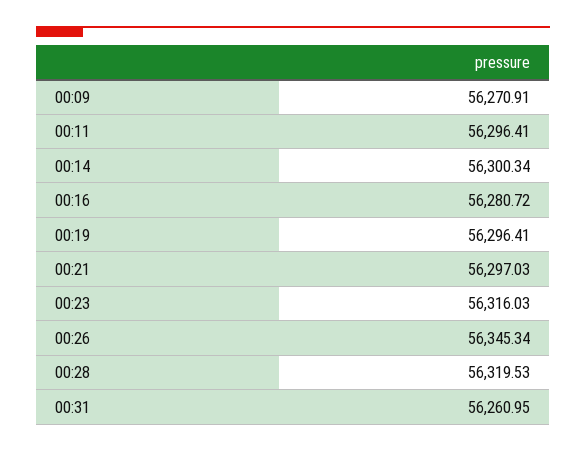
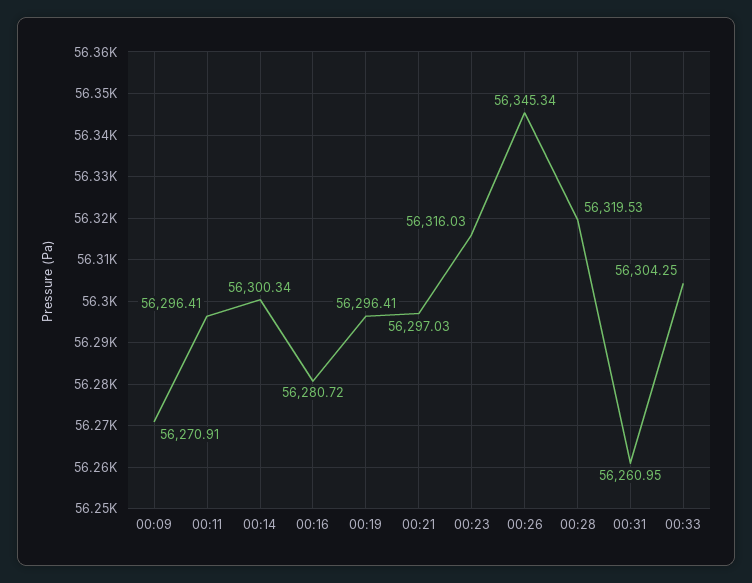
00:33: none -> 56304.25

